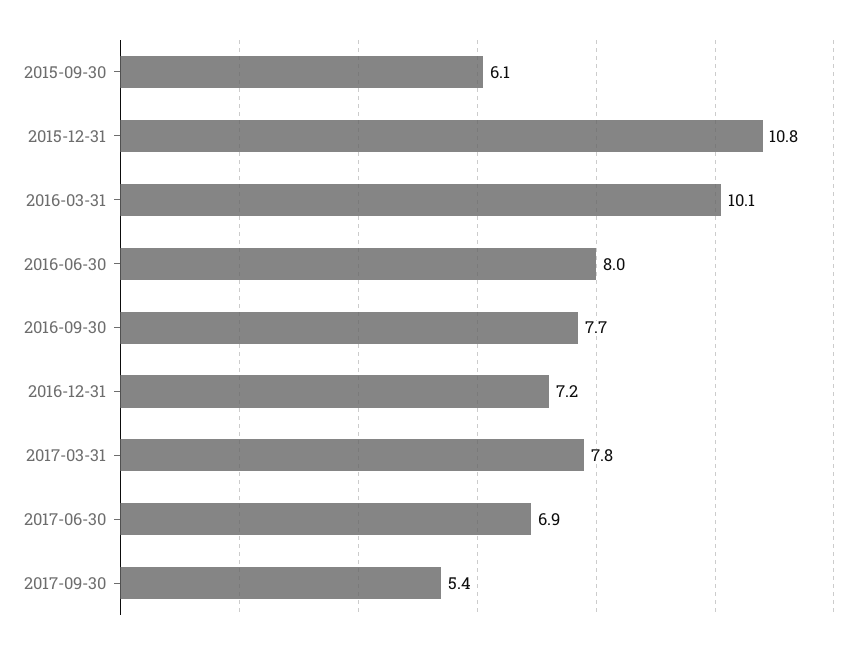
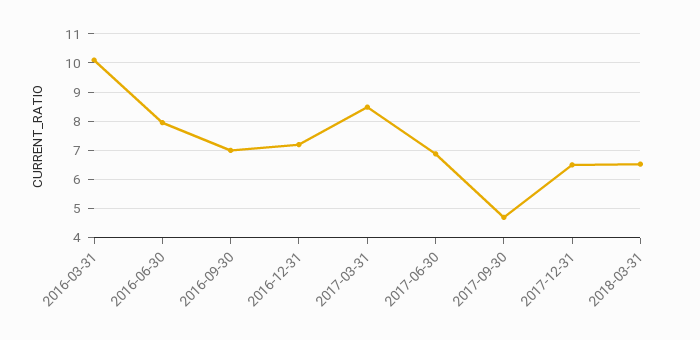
2015-09-30: 6.1 -> none
2015-12-31: 10.8 -> none
2016-09-30: 7.7 -> 7
2017-03-31: 7.8 -> 8.5
2017-09-30: 5.4 -> 4.75
2017-12-31: none -> 6.5
2018-03-31: none -> 6.5

